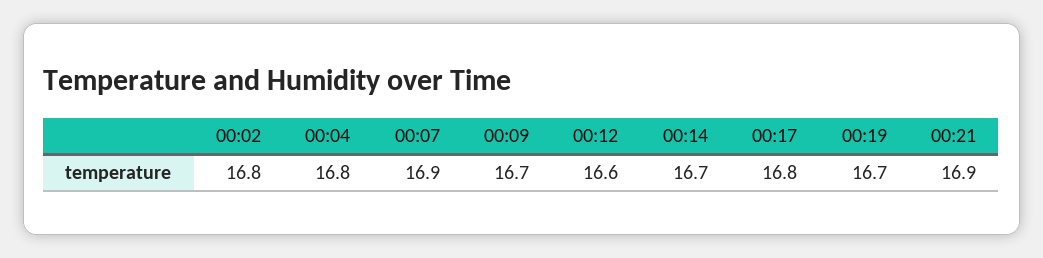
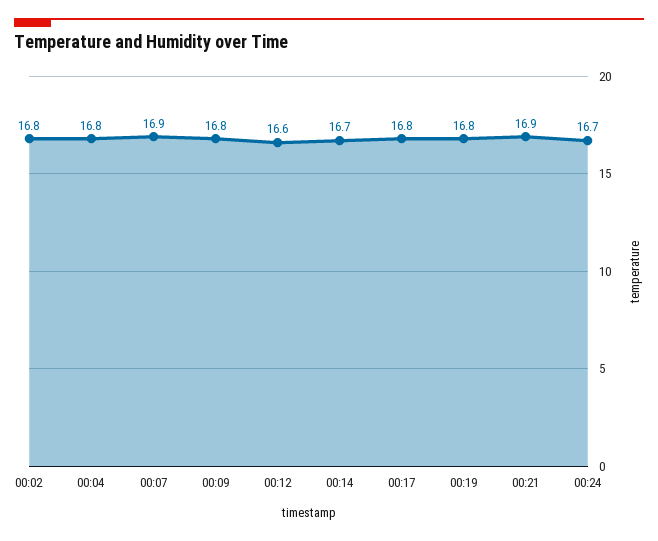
00:09: 16.7 -> 16.8
00:19: 16.7 -> 16.8
00:24: none -> 16.7

